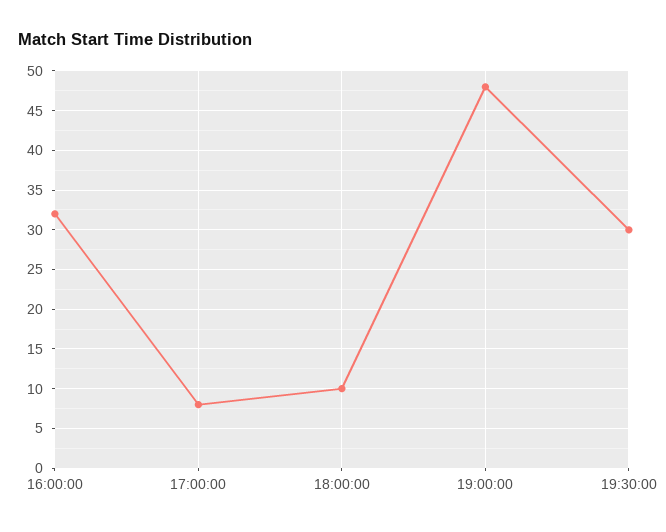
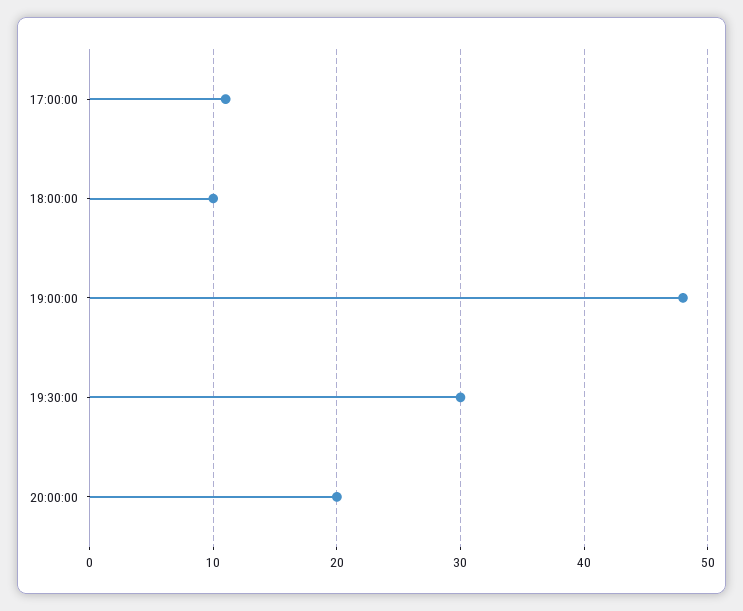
16:00:00: 32 -> none
17:00:00: 8 -> 11
20:00:00: none -> 20

